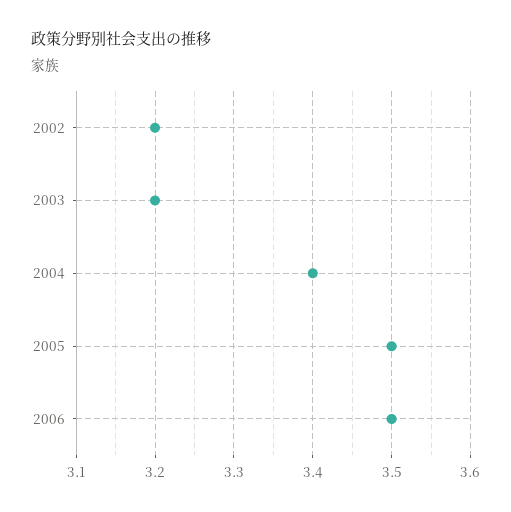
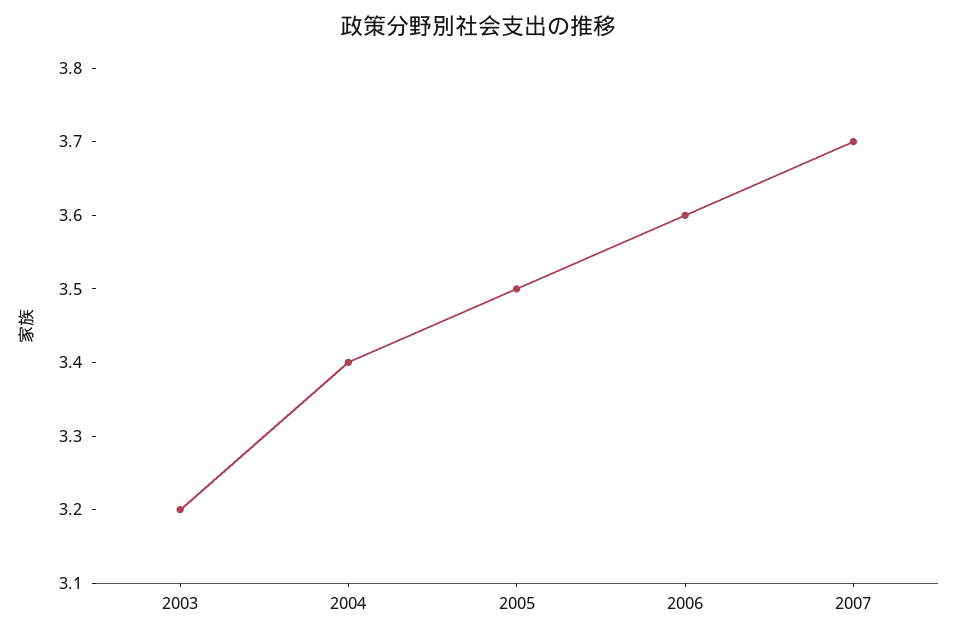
2002: 3.2 -> none
2006: 3.5 -> 3.6
2007: none -> 3.7

